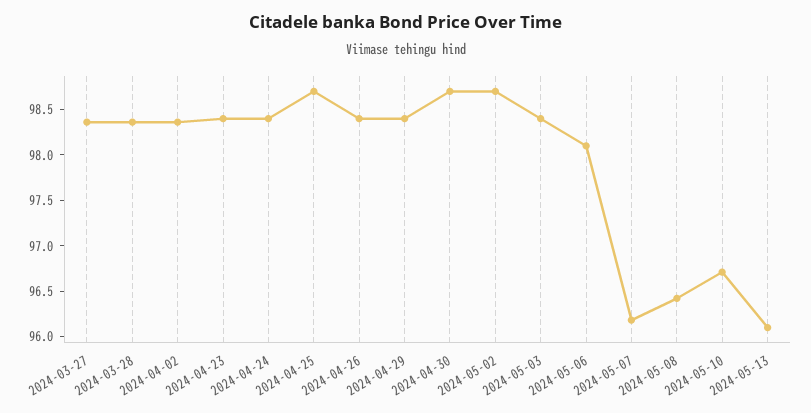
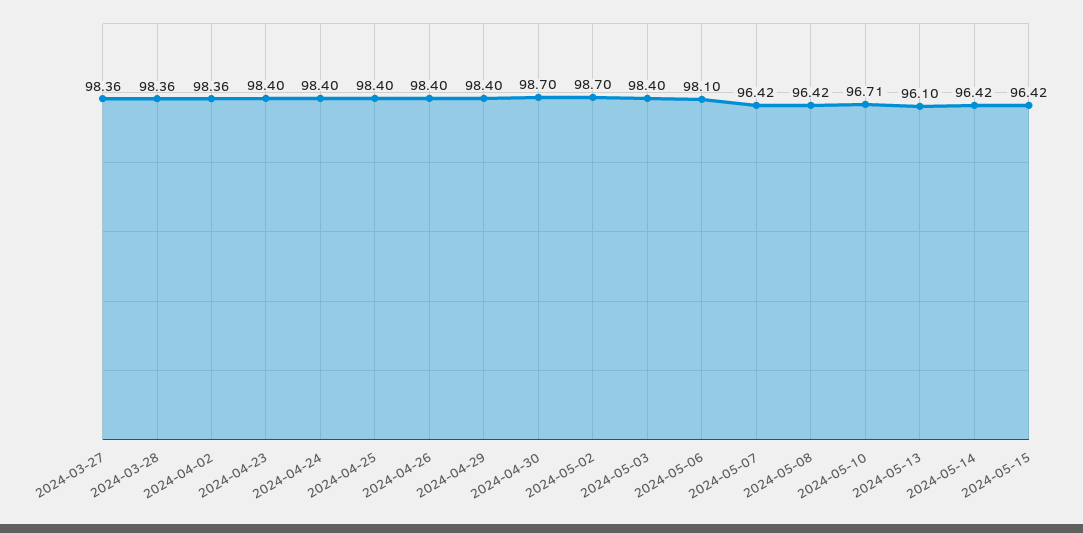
2024-04-25: 98.7 -> 98.4
2024-05-07: 96.2 -> 96.42
2024-05-14: none -> 96.42
2024-05-15: none -> 96.42

